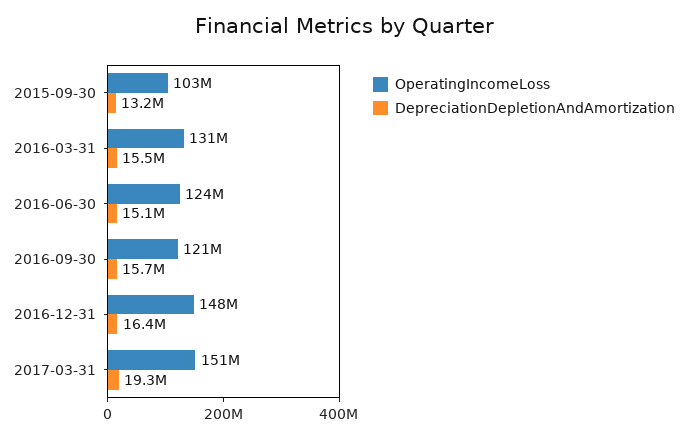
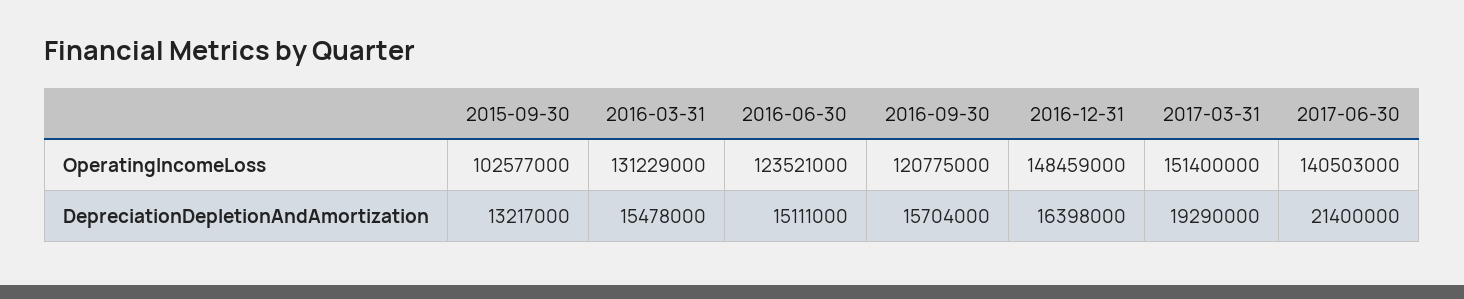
OperatingIncomeLoss, 2017-06-30: none -> 140503000
DepreciationDepletionAndAmortization, 2017-06-30: none -> 21400000

